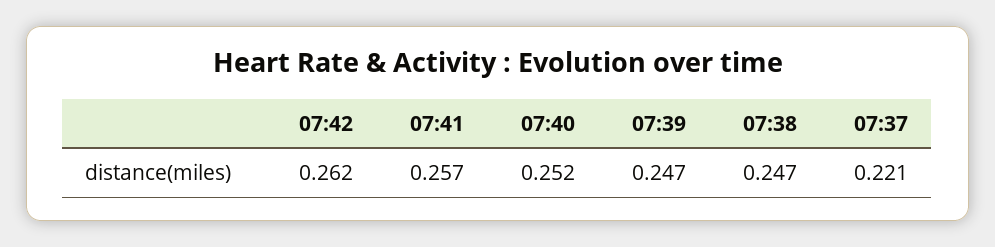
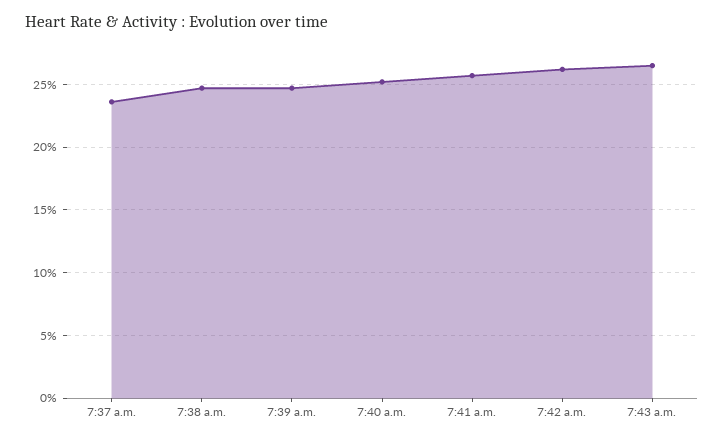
07:37: 0.221 -> 0.235
7:43 a.m.: none -> 0.265

